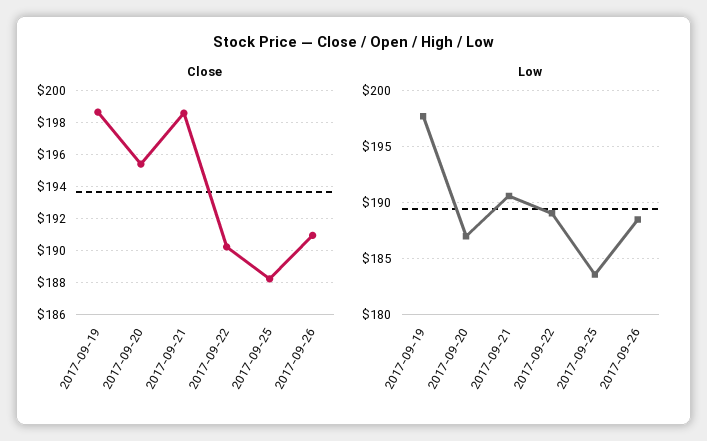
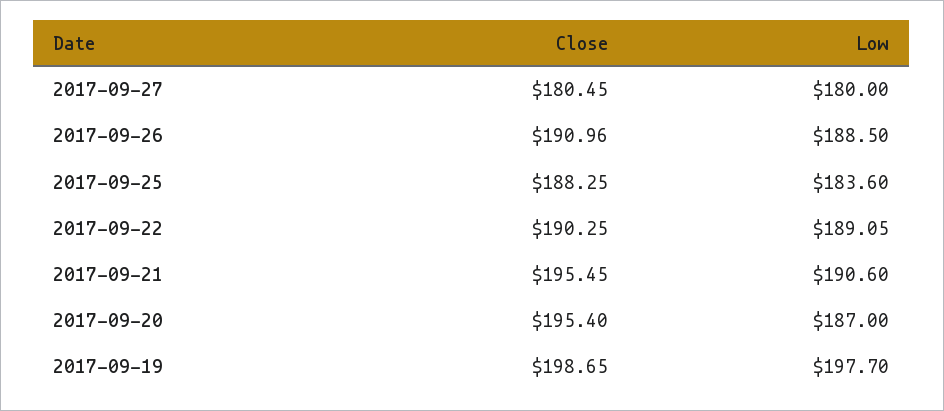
Close, 2017-09-21: 198.5 -> 195.45
Close, 2017-09-27: none -> 180.45
Low, 2017-09-27: none -> 180

